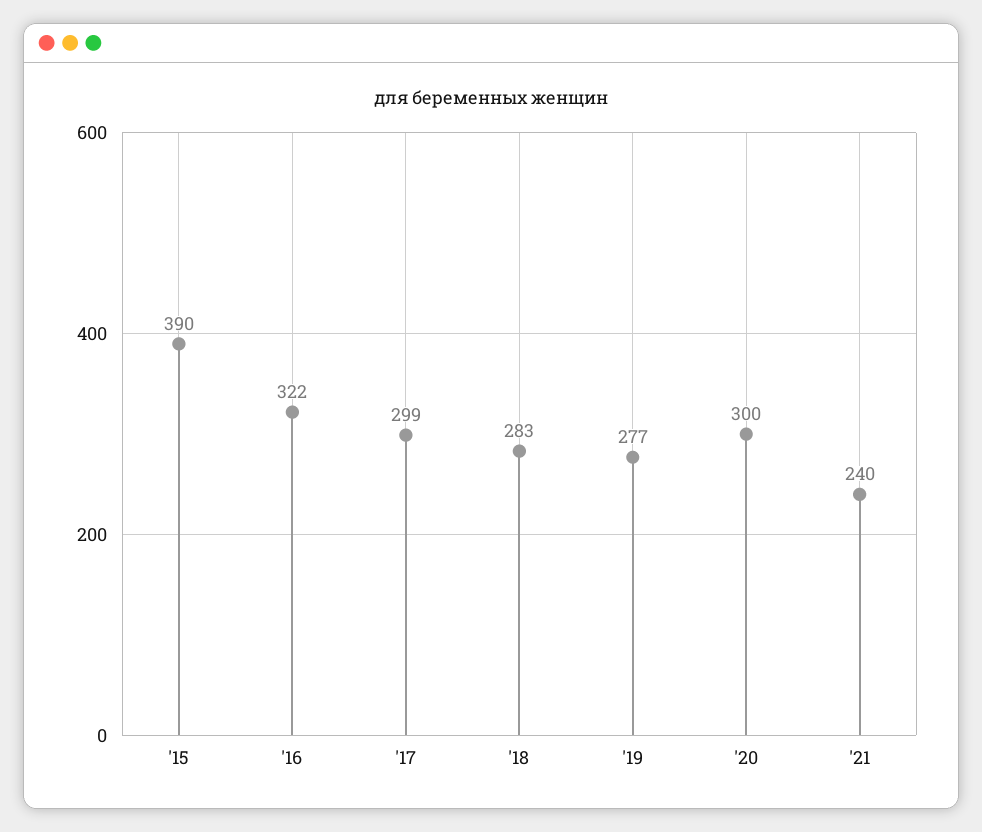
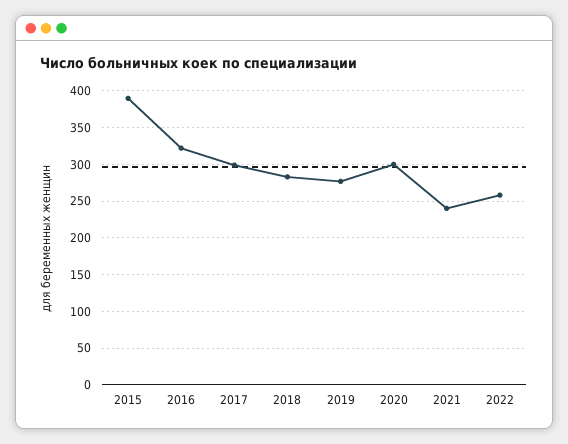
2022: none -> 260

